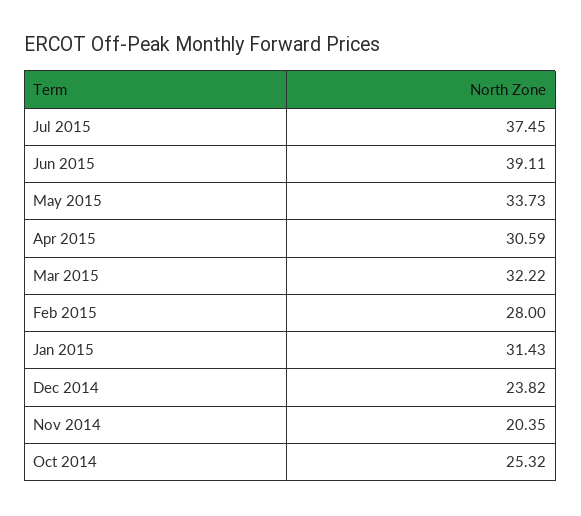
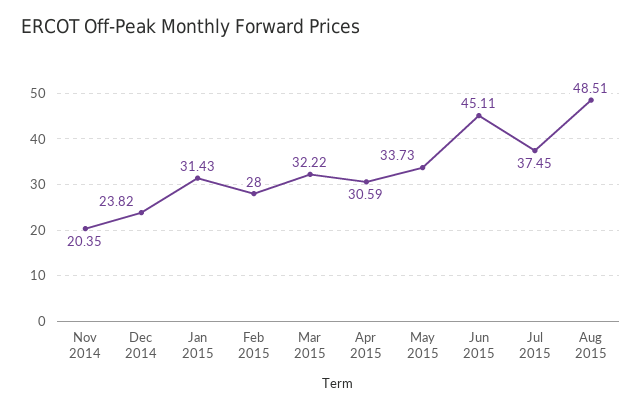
Jun 2015: 39.11 -> 45.11
Oct 2014: 25.32 -> none
Aug 2015: none -> 48.51

